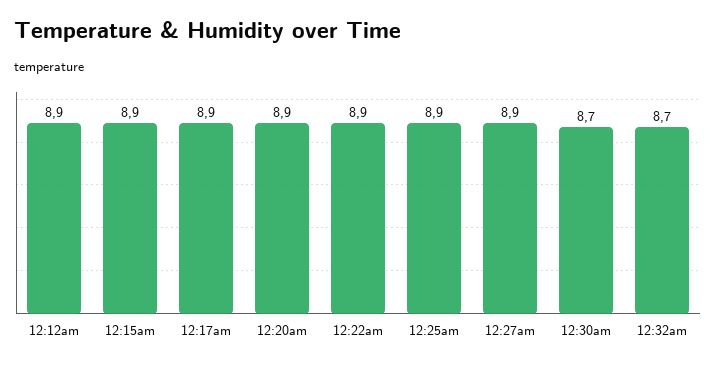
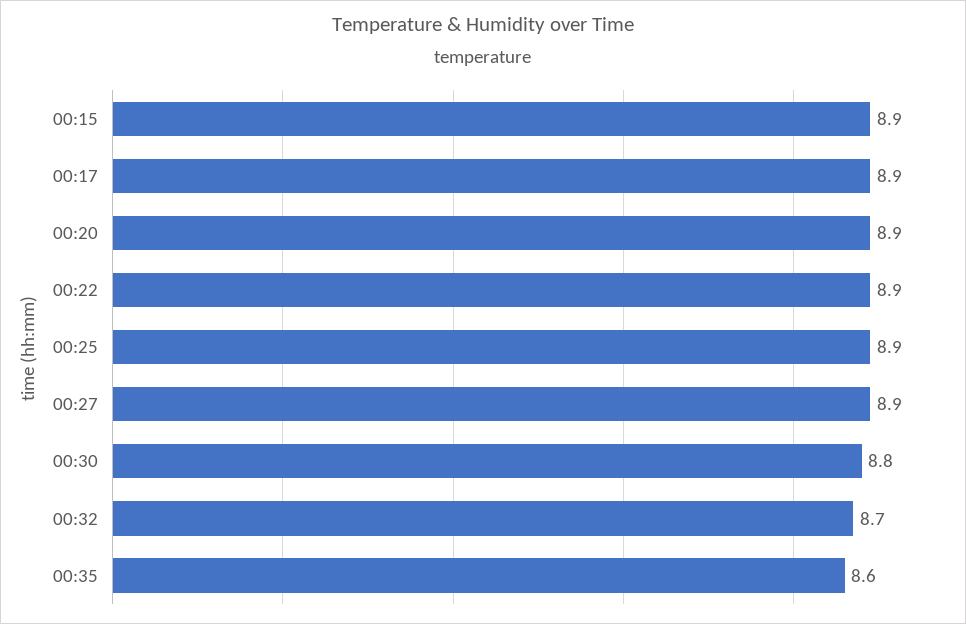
12:12am: 8.9 -> none
12:30am: 8.7 -> 8.8
00:35: none -> 8.6

